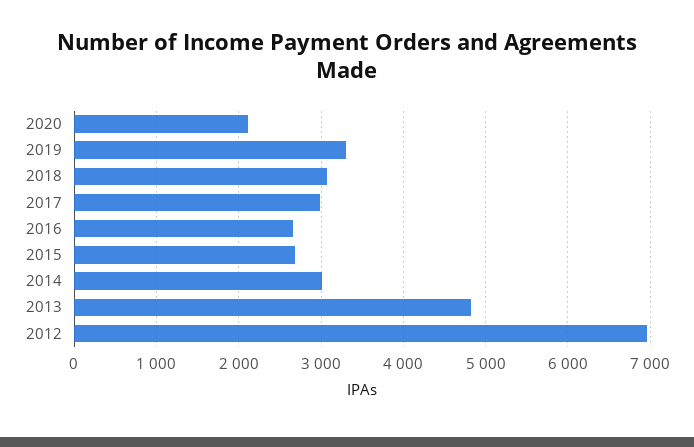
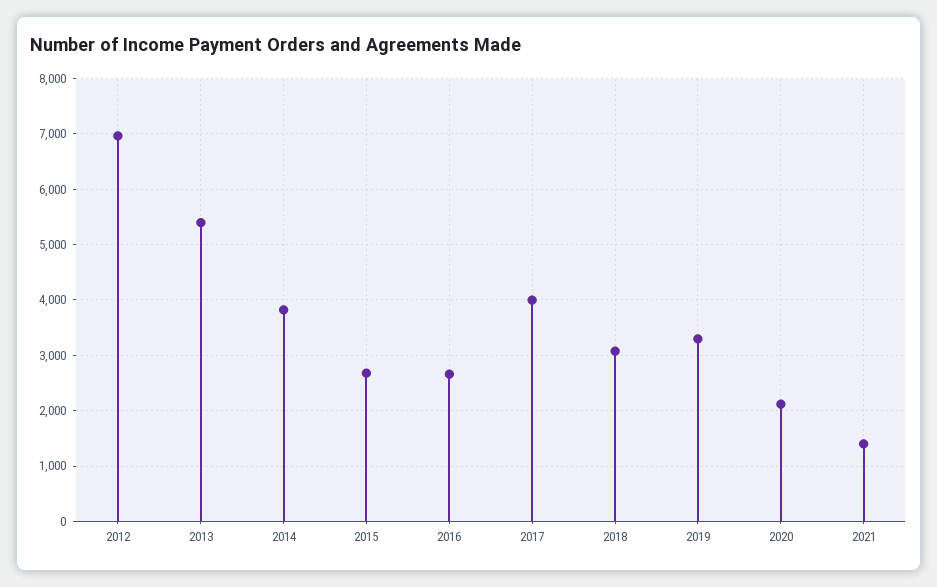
2017: 3000 -> 4000
2014: 3000 -> 3800
2013: 4800 -> 5400
2021: none -> 1400

